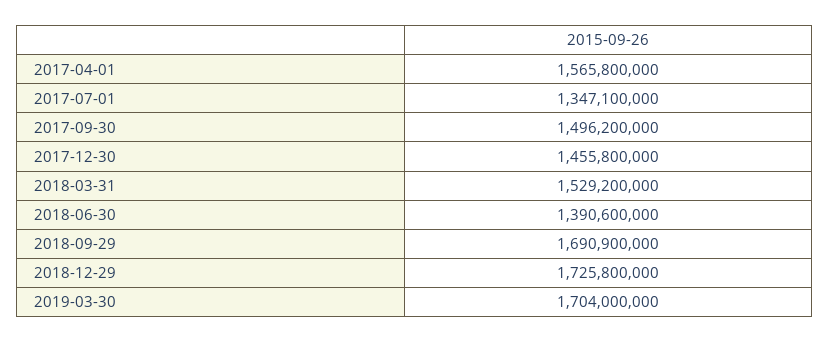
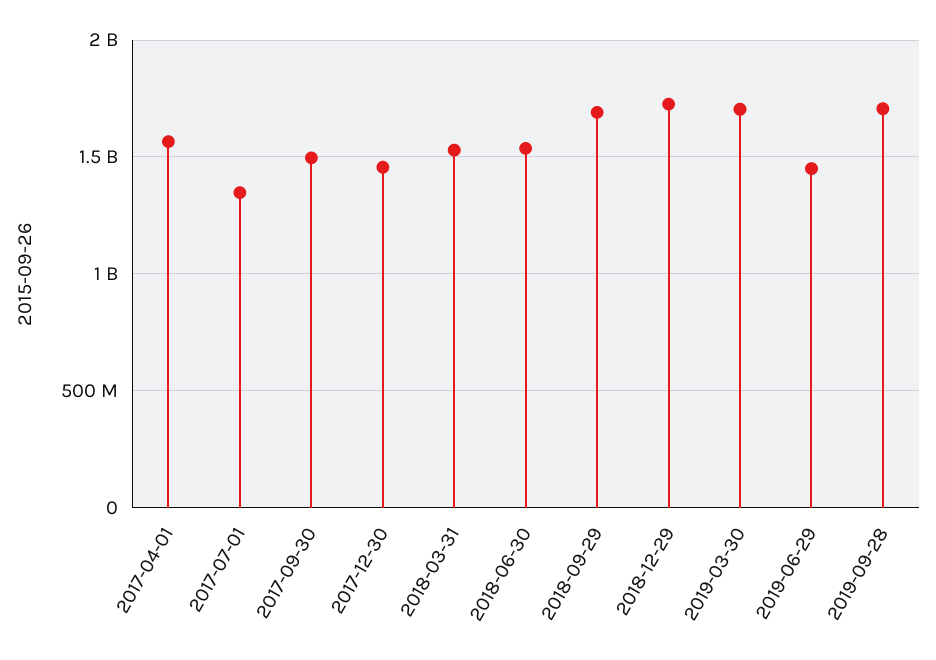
2018-06-30: 1390600000 -> 1550000000
2019-06-29: none -> 1450000000
2019-09-28: none -> 1700000000

